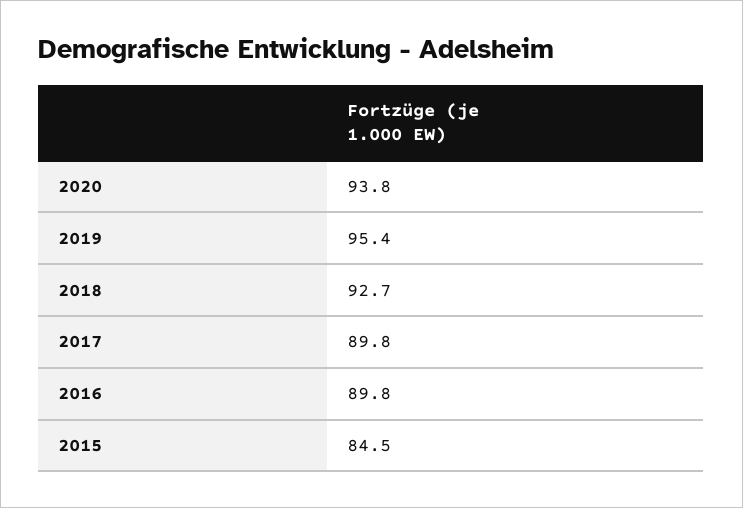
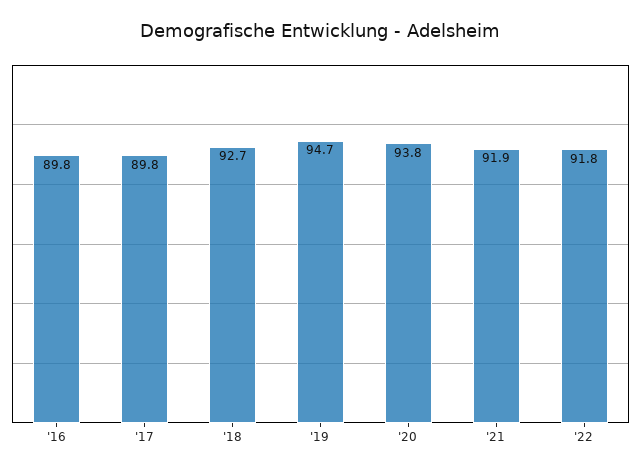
2019: 95.4 -> 94.7
2015: 84.5 -> none
'21: none -> 91.9
'22: none -> 91.8

